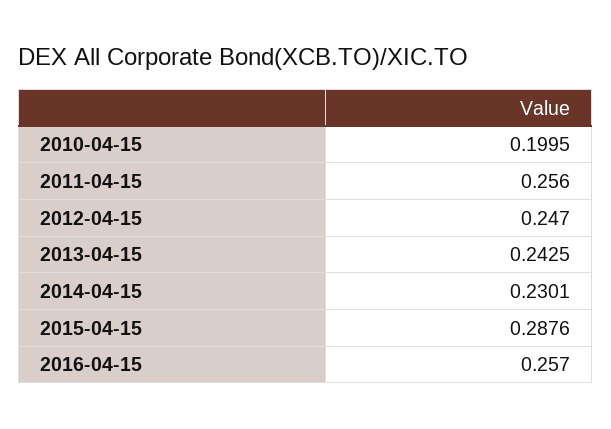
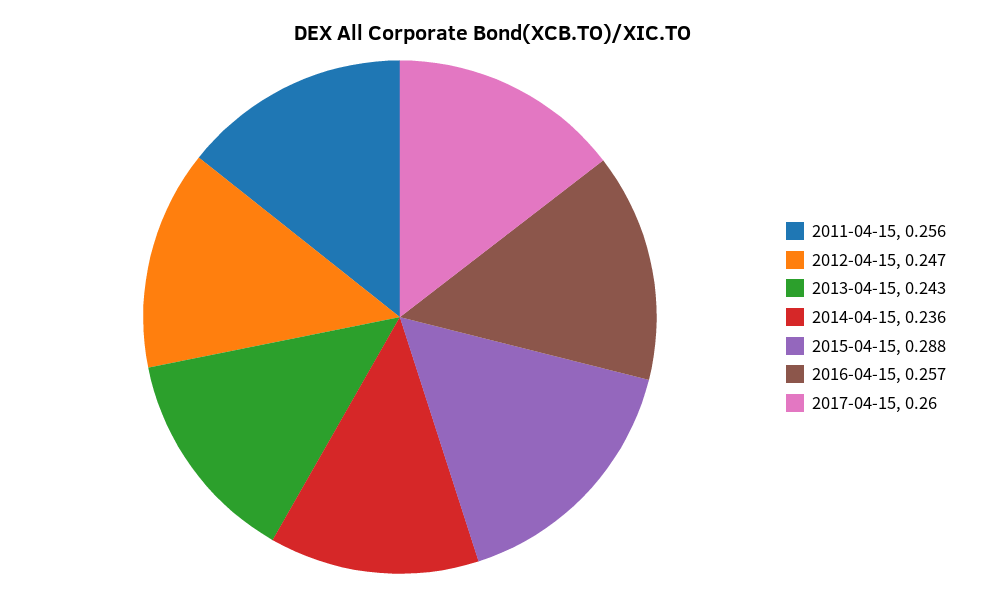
2010-04-15: 0.1995 -> none
2014-04-15: 0.2301 -> 0.236
2017-04-15: none -> 0.26

